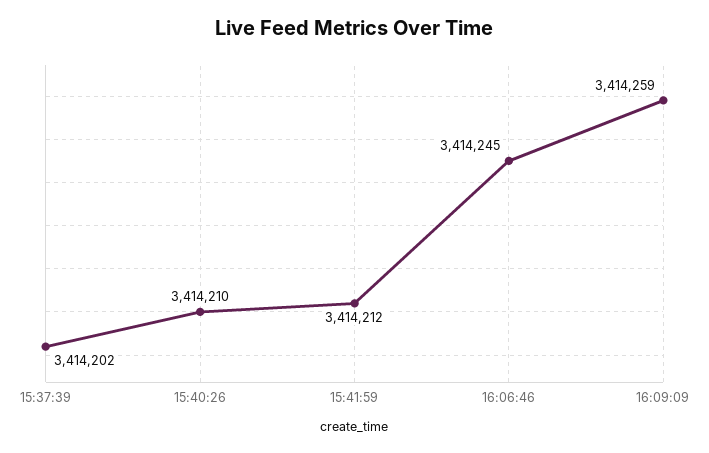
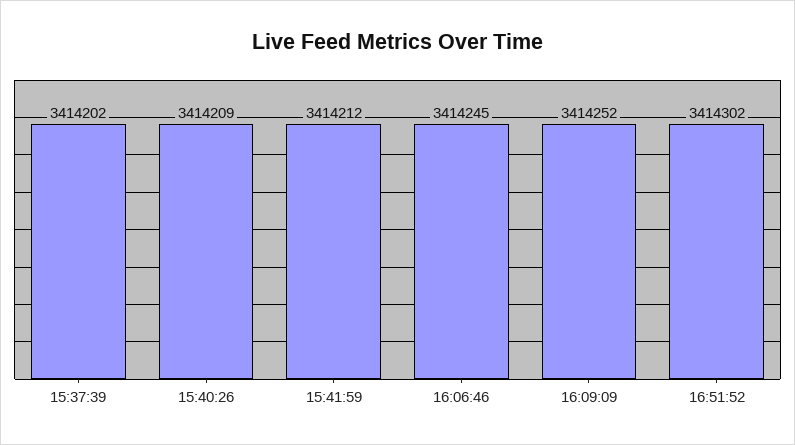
15:40:26: 3414210 -> 3414209
16:09:09: 3414259 -> 3414252
16:51:52: none -> 3414302

